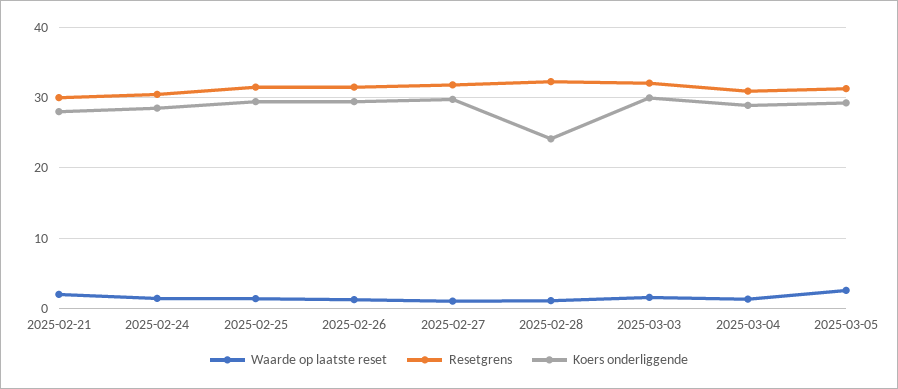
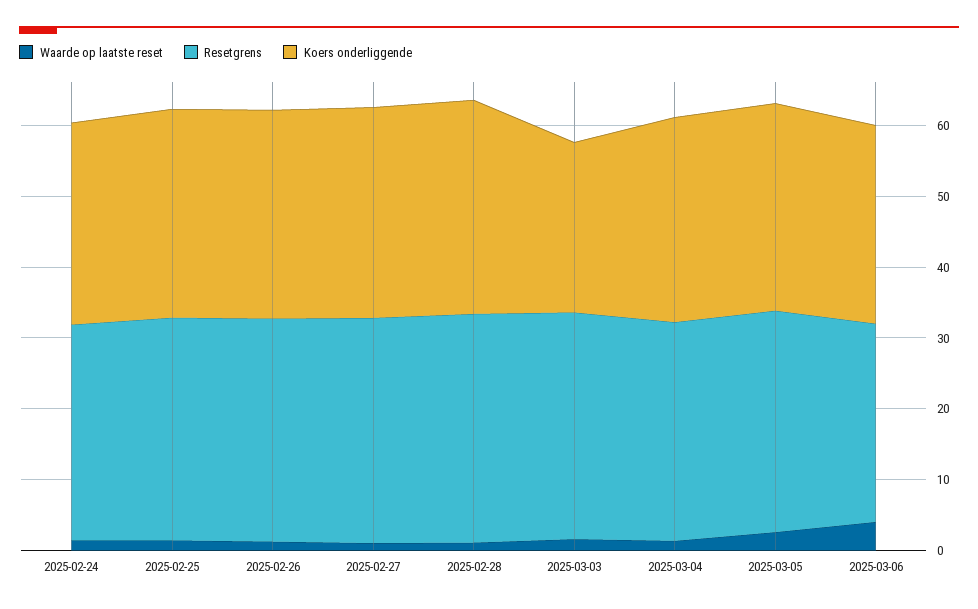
Waarde op laatste reset, 2025-02-21: 2 -> none
Resetgrens, 2025-02-21: 30 -> none
Koers onderliggende, 2025-02-21: 28 -> none
Koers onderliggende, 2025-02-28: 24 -> 30
Koers onderliggende, 2025-03-03: 30 -> 24
Waarde op laatste reset, 2025-03-06: none -> 4
Resetgrens, 2025-03-06: none -> 28
Koers onderliggende, 2025-03-06: none -> 28

